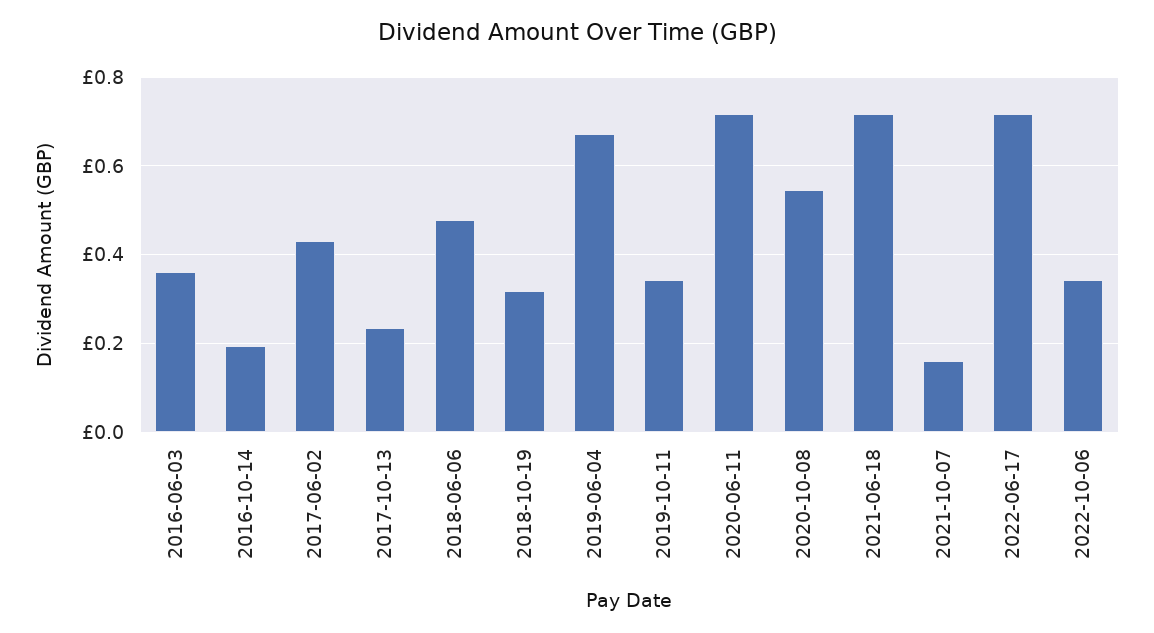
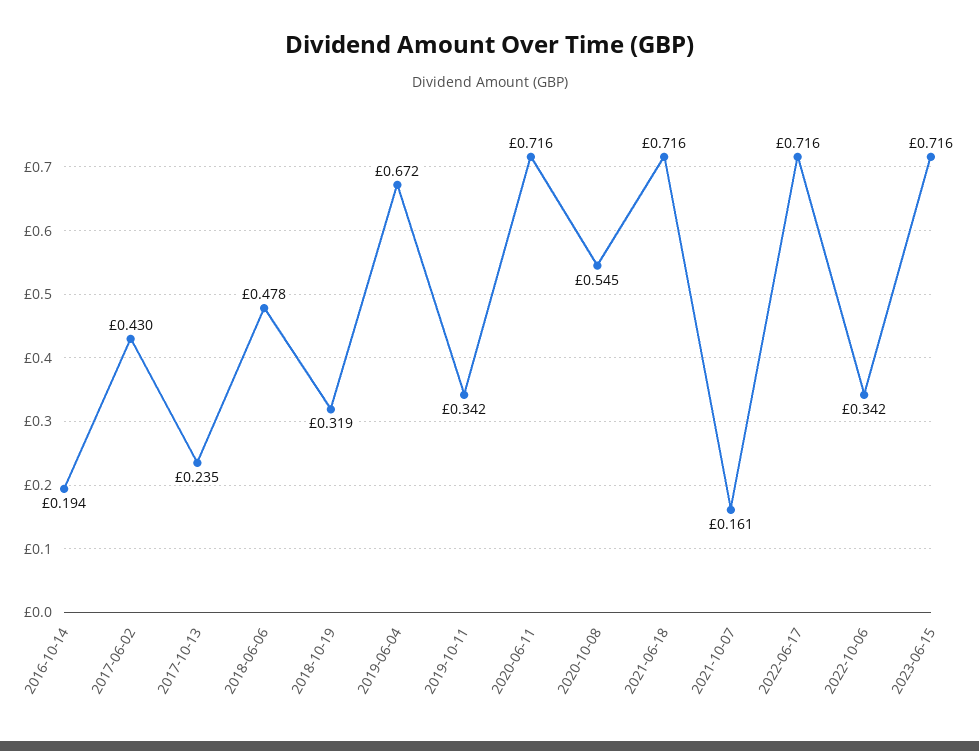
2016-06-03: 0.36 -> none
2023-06-15: none -> 0.716

